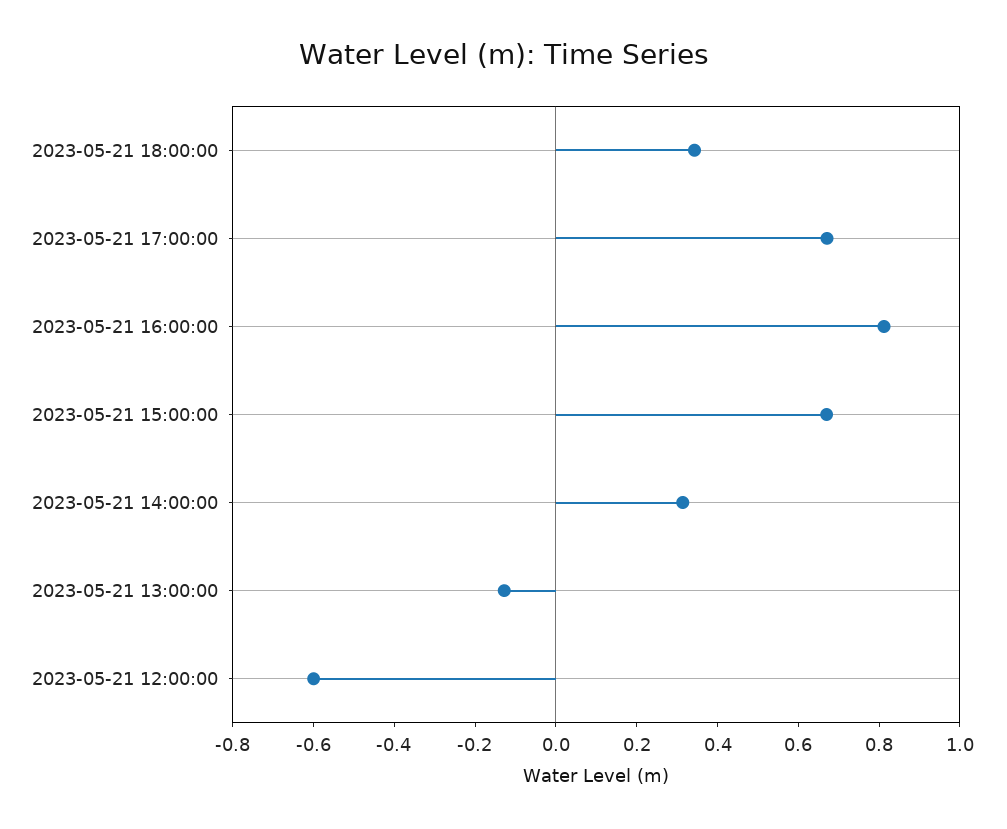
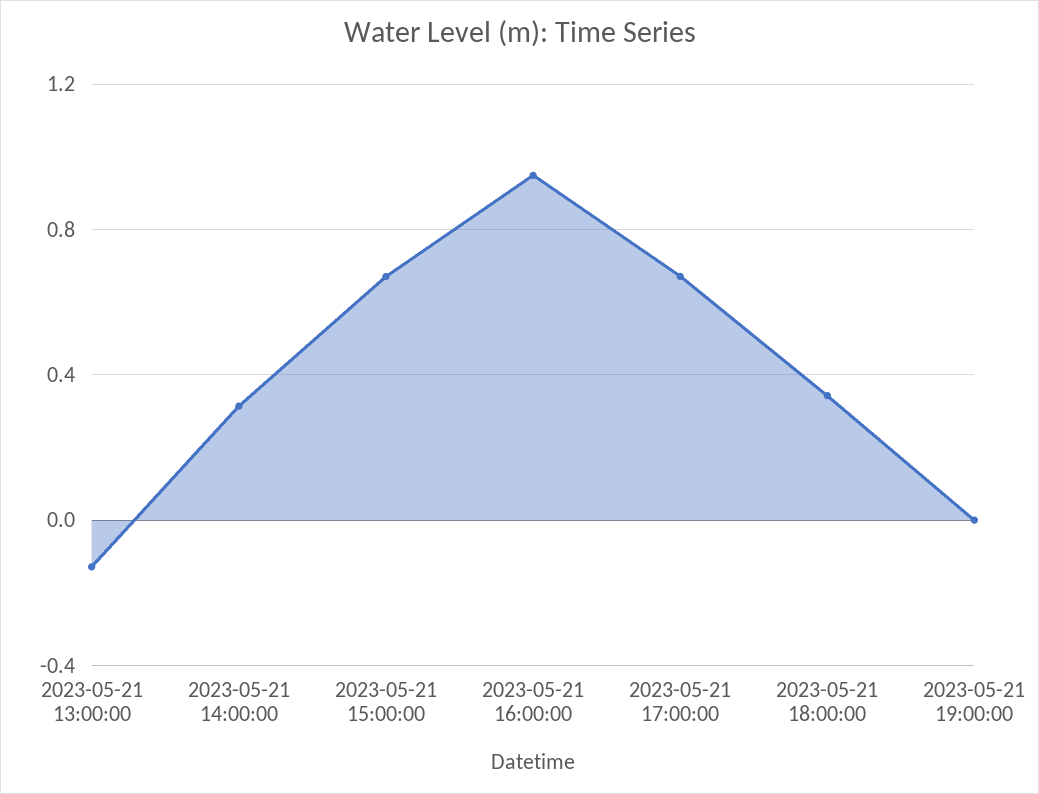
2023-05-21 16:00:00: 0.8 -> 0.95
2023-05-21 12:00:00: -0.6 -> none
2023-05-21 19:00:00: none -> 0

